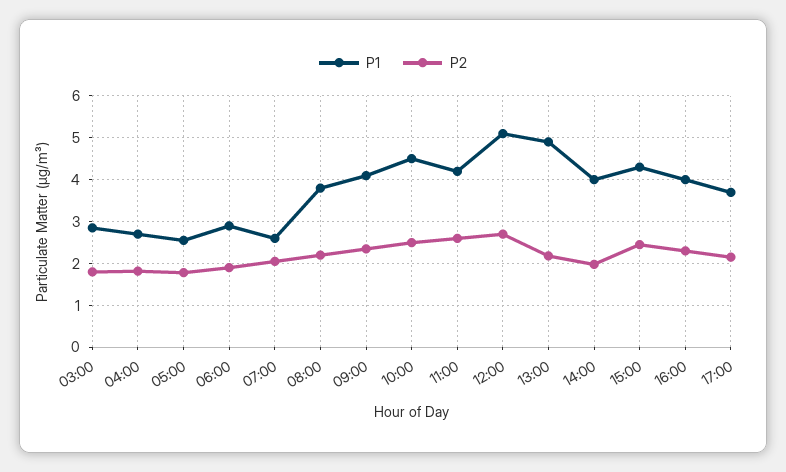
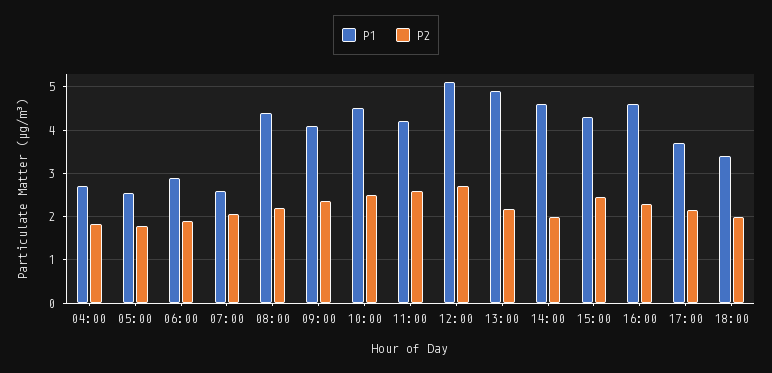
P1, 03:00: 2.8 -> none
P2, 03:00: 1.8 -> none
P1, 08:00: 3.8 -> 4.4
P1, 14:00: 4 -> 4.6
P1, 16:00: 4 -> 4.6
P1, 18:00: none -> 3.4
P2, 18:00: none -> 2

